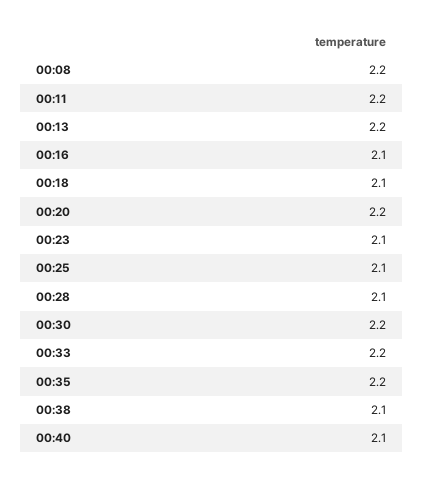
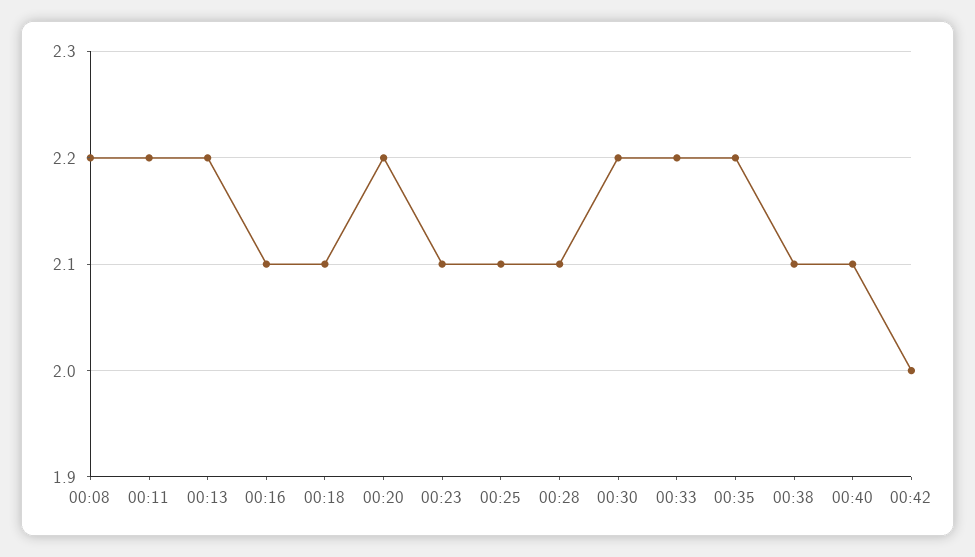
00:42: none -> 2

